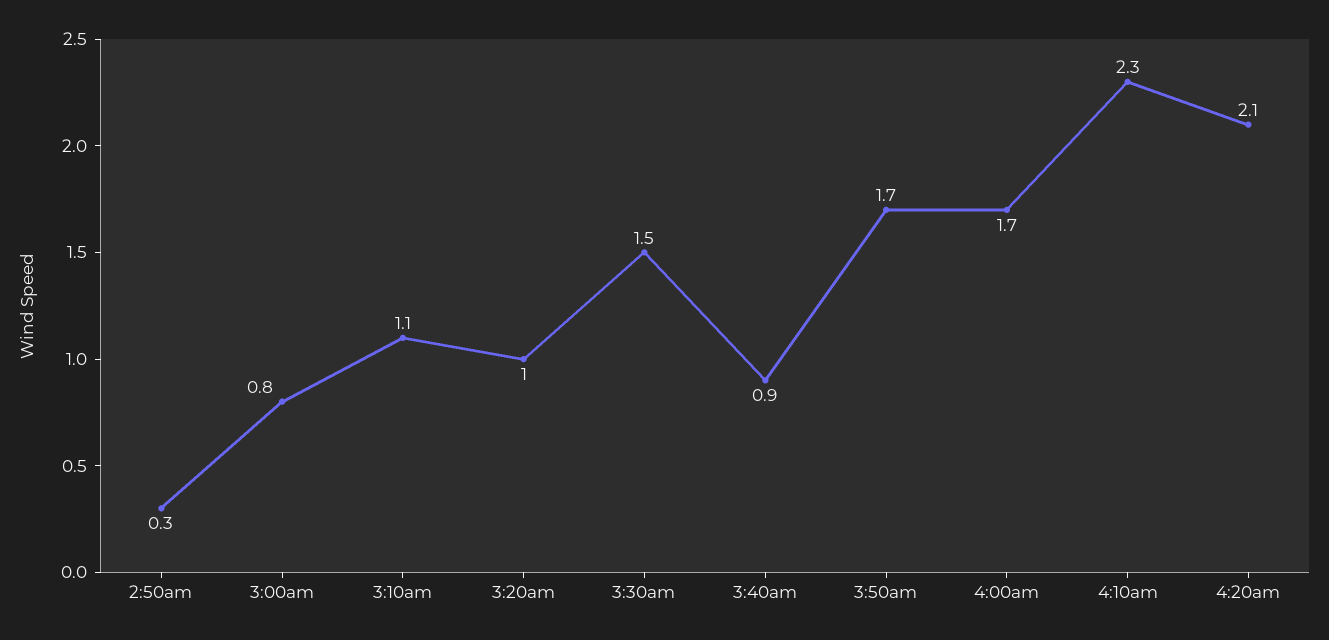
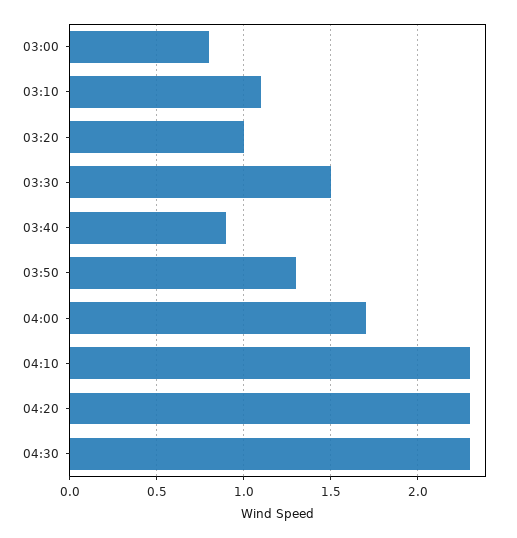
2:50am: 0.3 -> none
3:50am: 1.7 -> 1.3
4:20am: 2.1 -> 2.3
04:30: none -> 2.3

